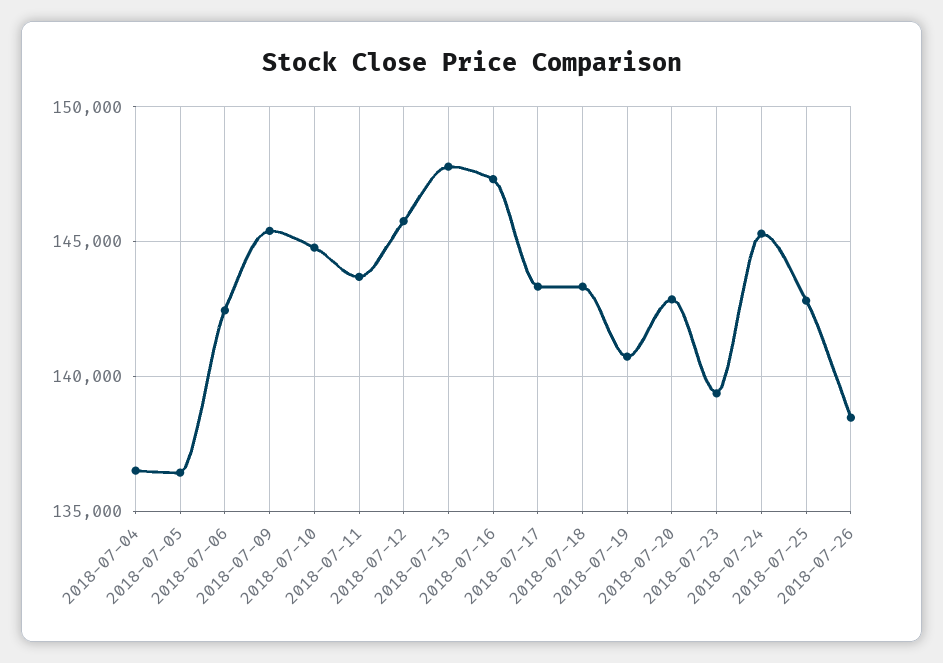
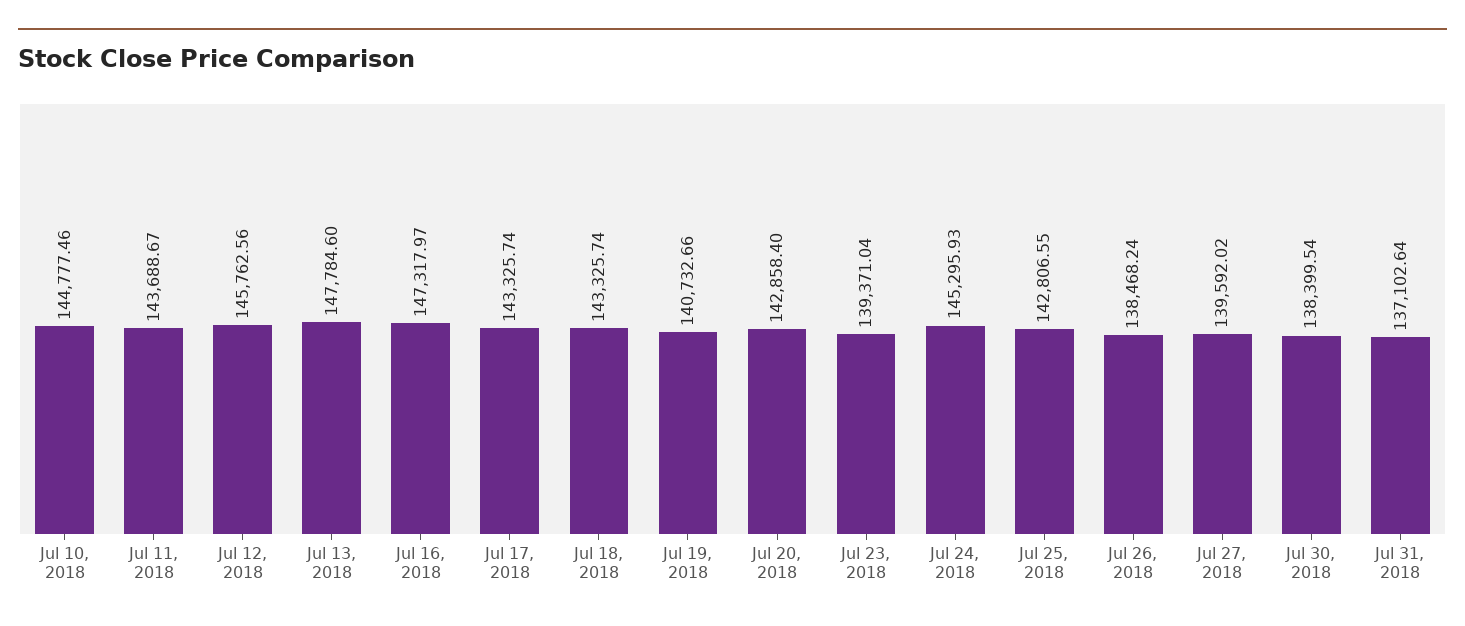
2018-07-04: 136500 -> none
2018-07-05: 136500 -> none
2018-07-06: 142500 -> none
2018-07-09: 145500 -> none
Jul 27, 2018: none -> 139592.02
Jul 30, 2018: none -> 138399.54
Jul 31, 2018: none -> 137102.64

